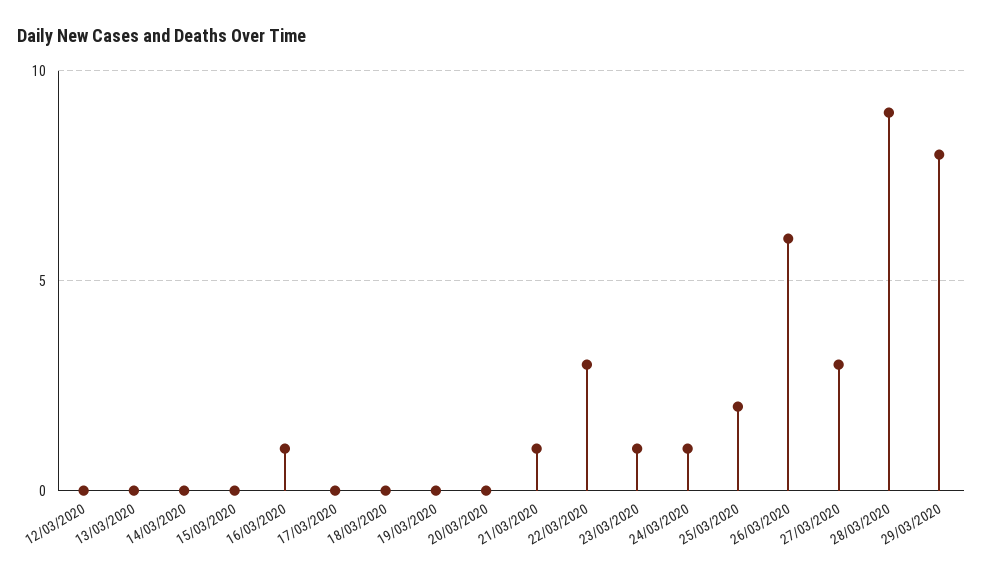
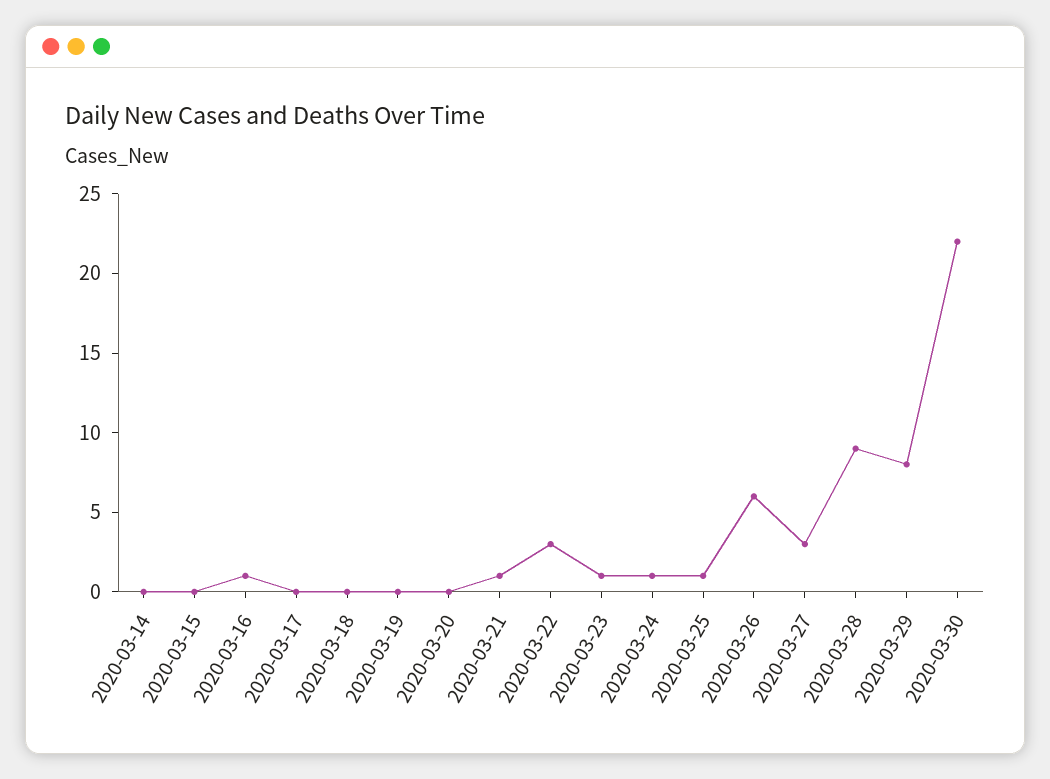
12/03/2020: 0 -> none
13/03/2020: 0 -> none
25/03/2020: 2 -> 1
2020-03-30: none -> 22

